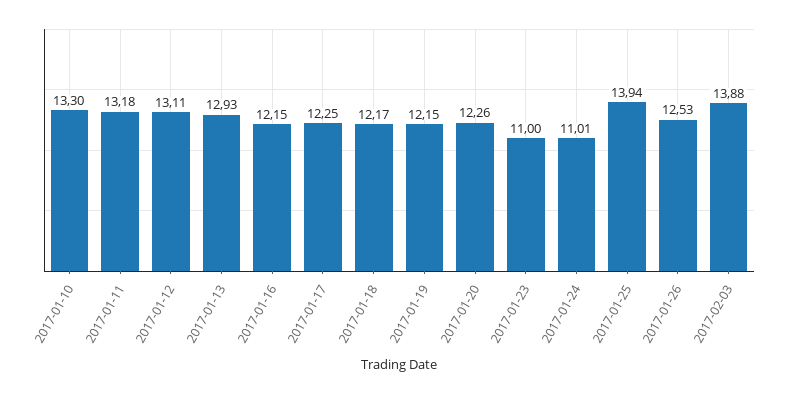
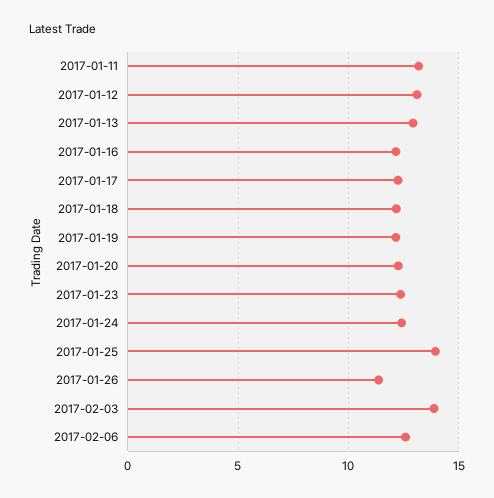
2017-01-10: 13.3 -> none
2017-01-23: 11 -> 12.5
2017-01-24: 11.01 -> 12.5
2017-01-26: 12.53 -> 11.5
2017-02-06: none -> 12.5

